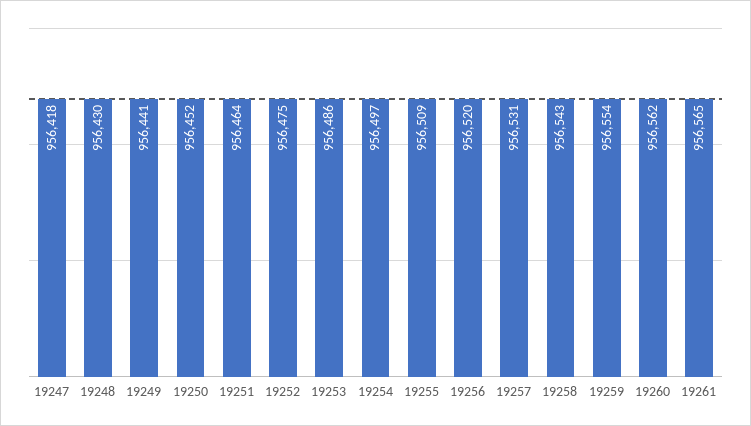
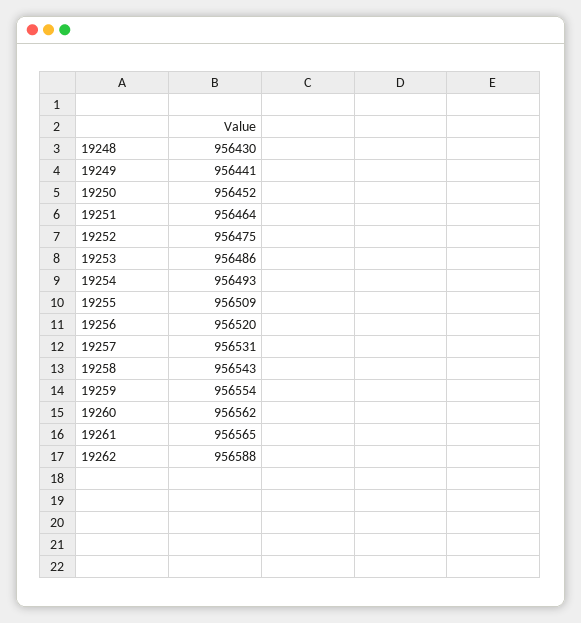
19247: 956418 -> none
19254: 956497 -> 956493
19262: none -> 956588

